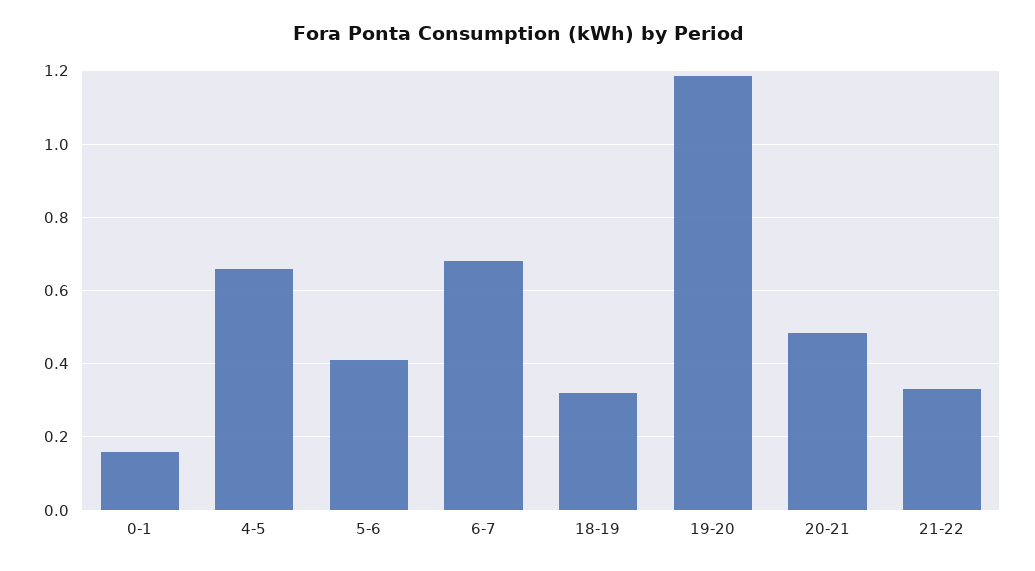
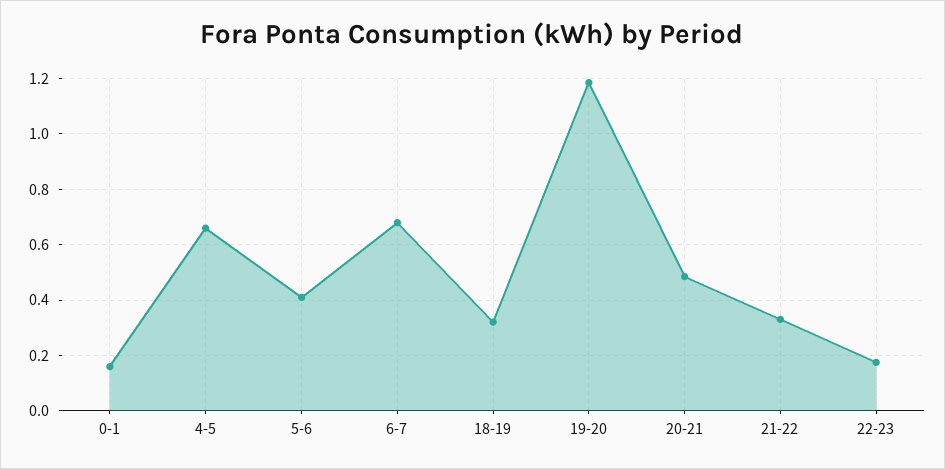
22-23: none -> 0.175

